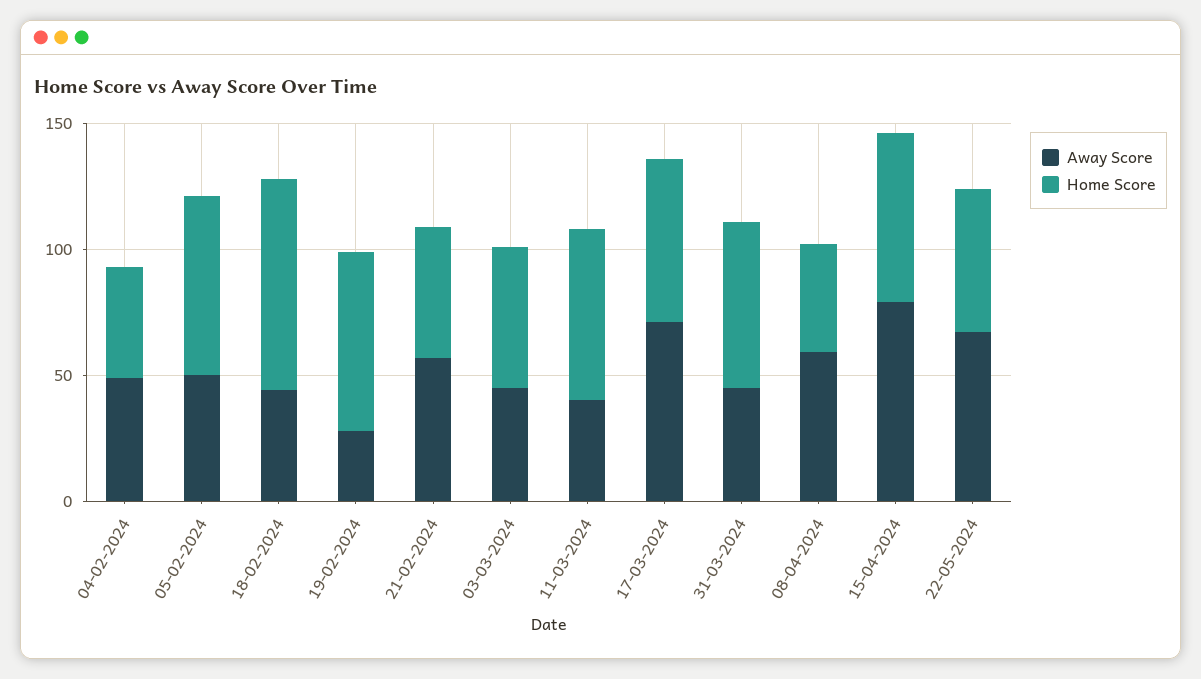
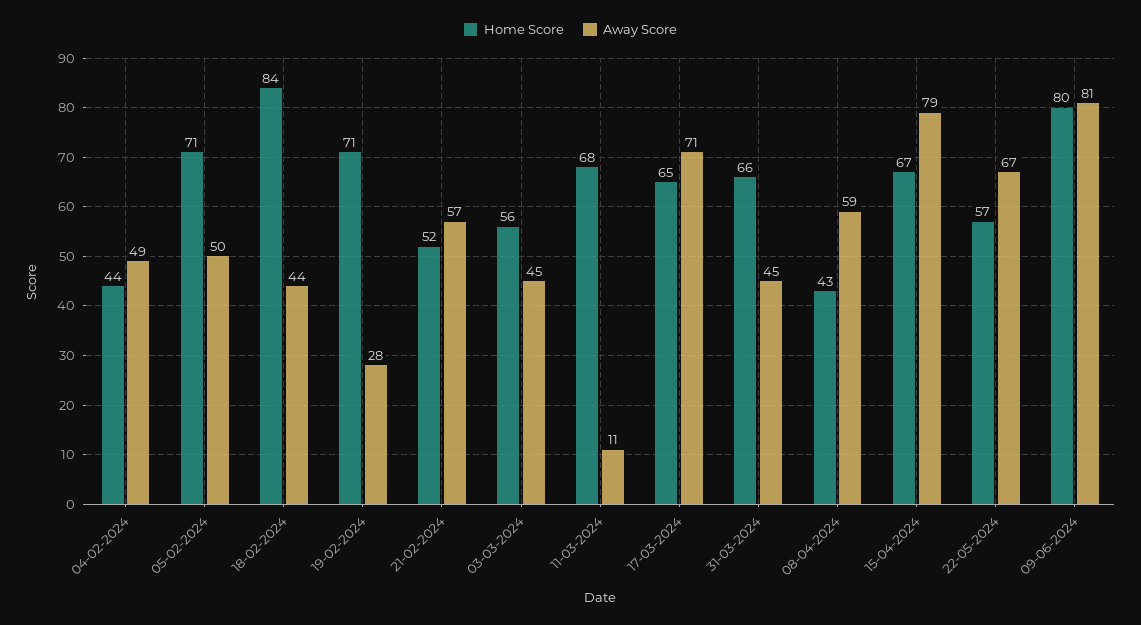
Away Score, 11-03-2024: 40 -> 11
Home Score, 09-06-2024: none -> 80
Away Score, 09-06-2024: none -> 81

